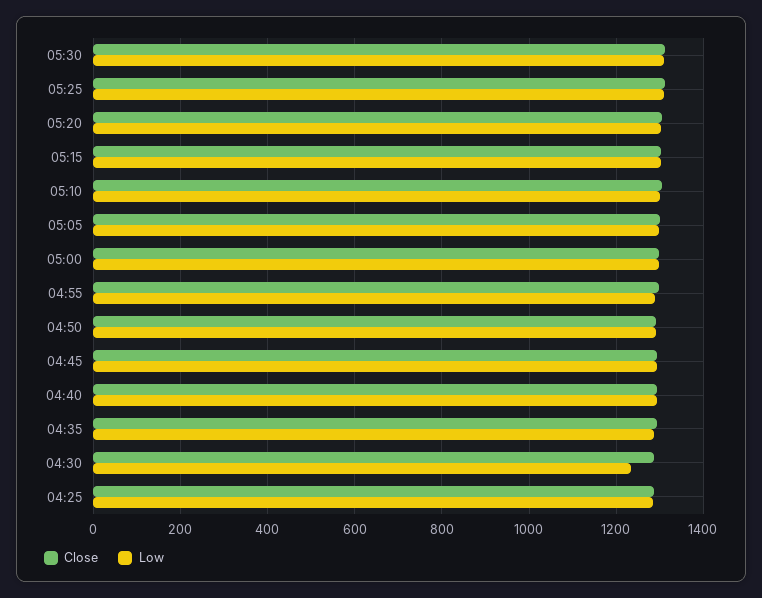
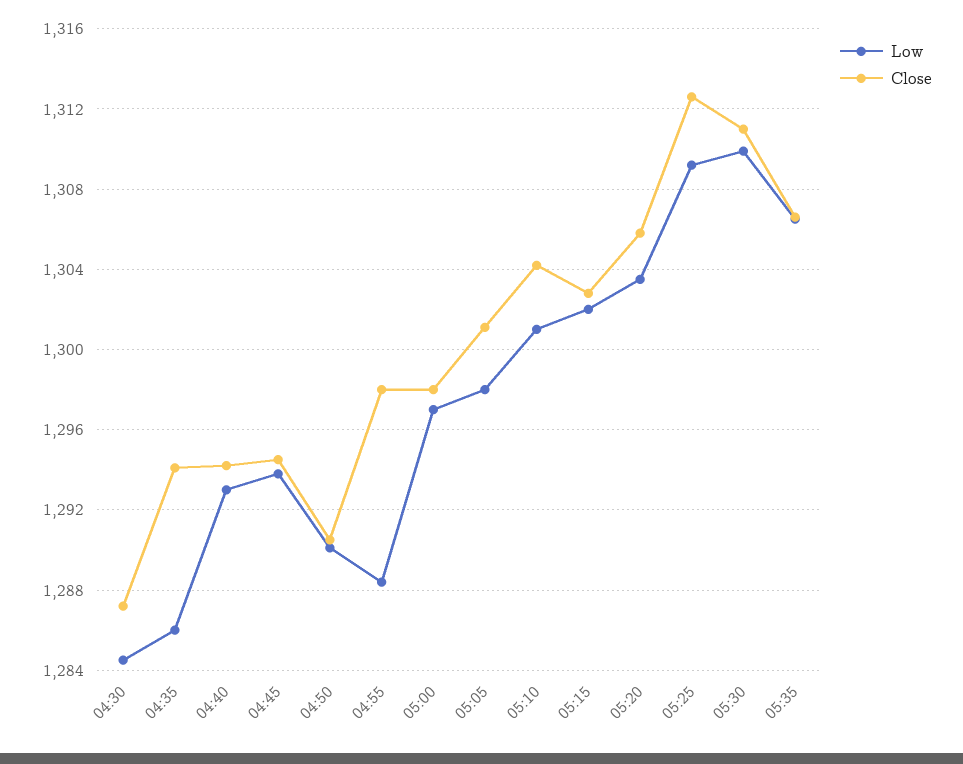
Low, 04:30: 1240 -> 1284.5
Close, 04:25: 1280 -> none
Low, 04:25: 1280 -> none
Low, 05:35: none -> 1306.5
Close, 05:35: none -> 1306.5

